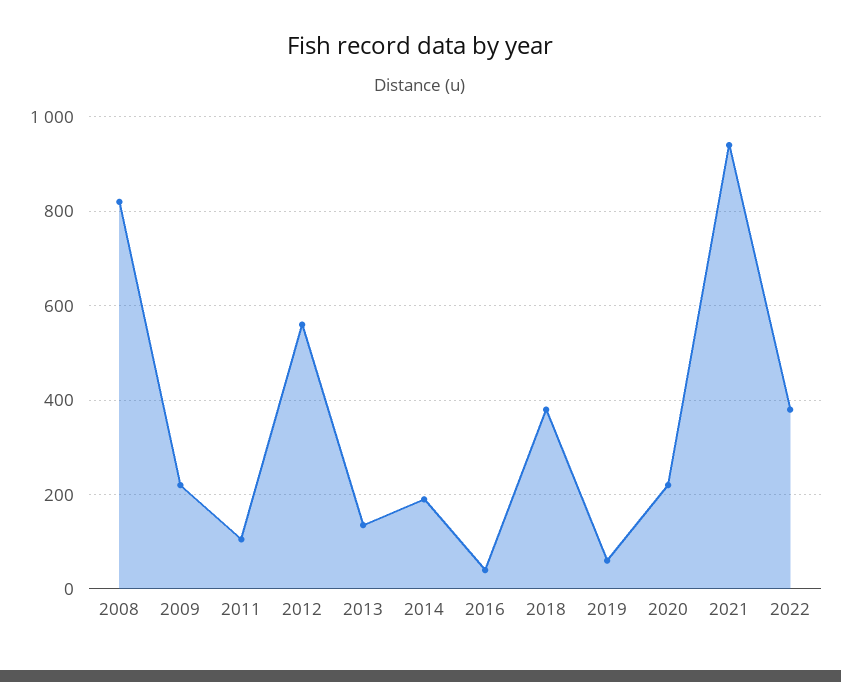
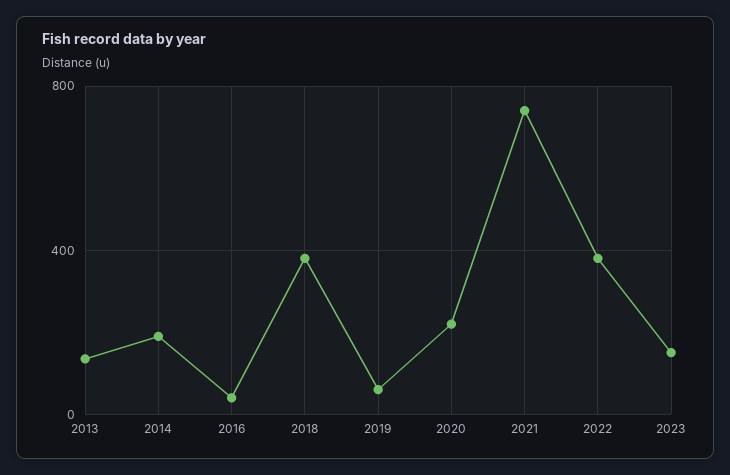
2008: 820 -> none
2009: 220 -> none
2011: 100 -> none
2012: 560 -> none
2021: 940 -> 750
2023: none -> 150

